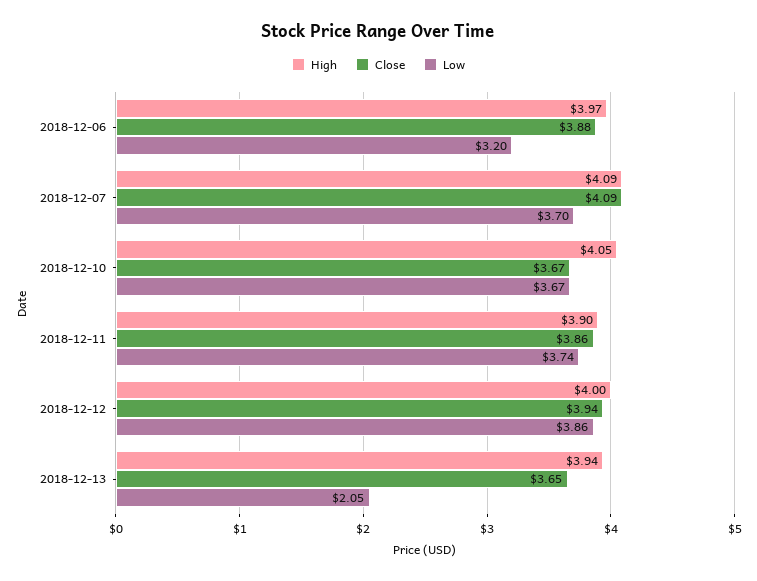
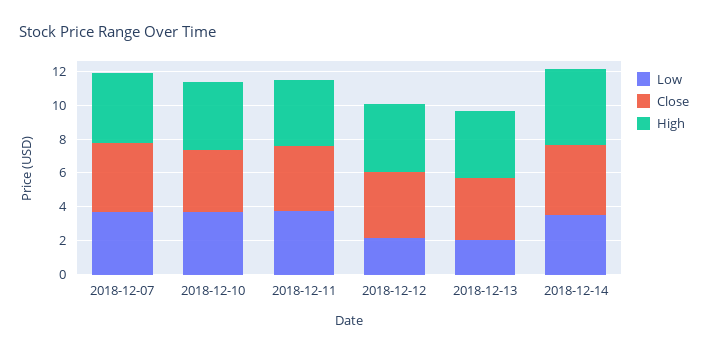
High, 2018-12-06: 3.97 -> none
Close, 2018-12-06: 3.88 -> none
Low, 2018-12-06: 3.2 -> none
Low, 2018-12-12: 3.86 -> 2
Low, 2018-12-14: none -> 3.5
Close, 2018-12-14: none -> 4
High, 2018-12-14: none -> 4.5

